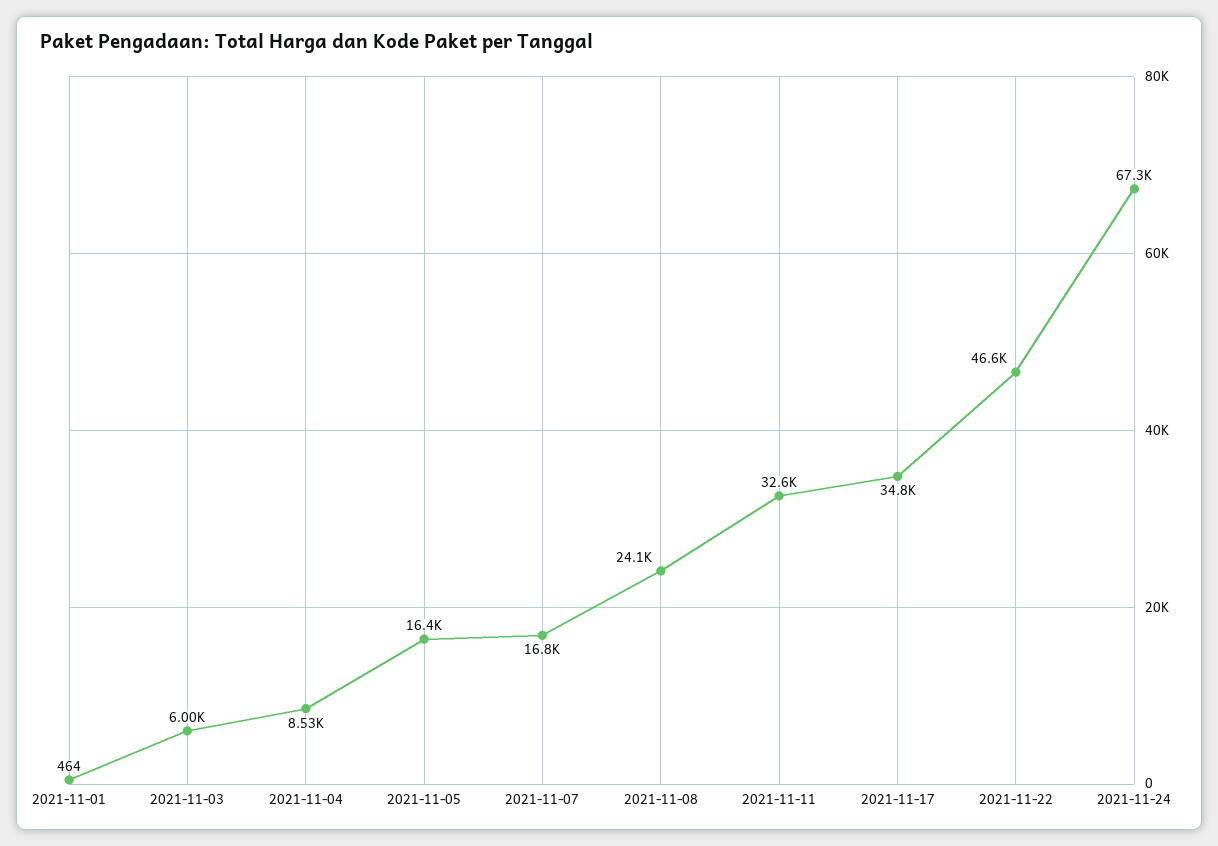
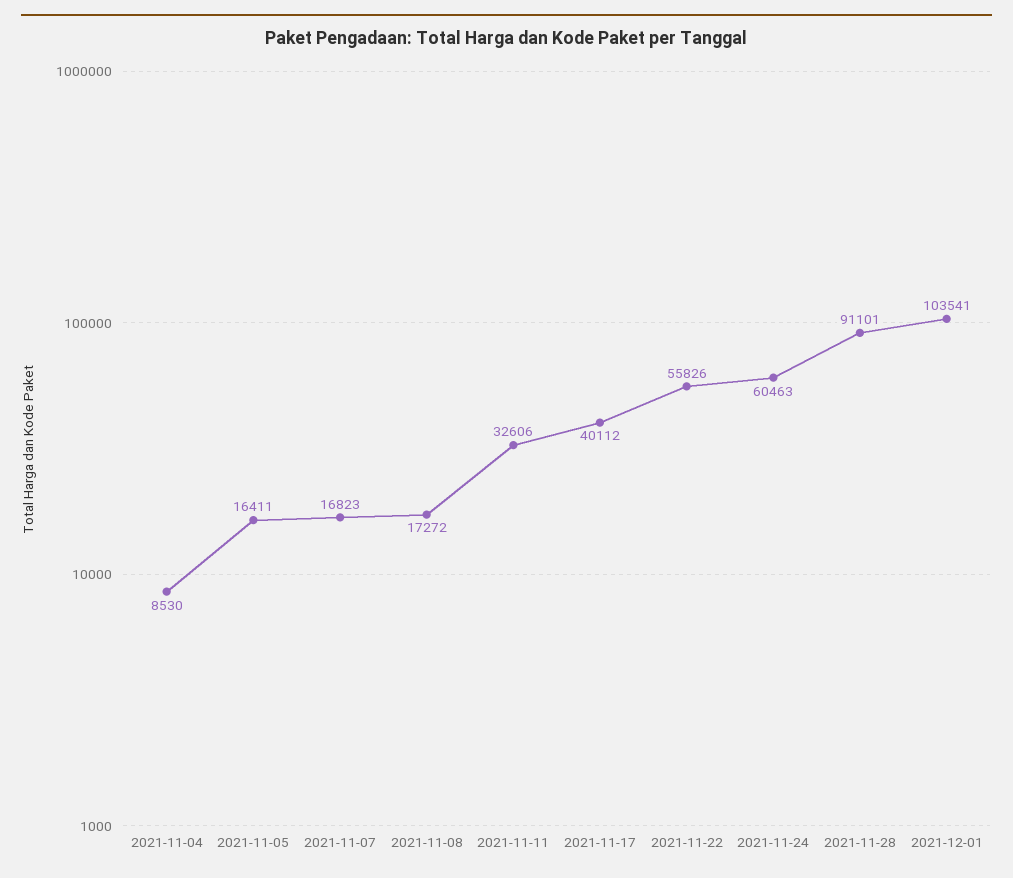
2021-11-01: 464 -> none
2021-11-03: 6000 -> none
2021-11-08: 24100 -> 17272
2021-11-17: 34800 -> 40112
2021-11-22: 46600 -> 55826
2021-11-24: 67300 -> 60463
2021-11-28: none -> 91101
2021-12-01: none -> 103541

